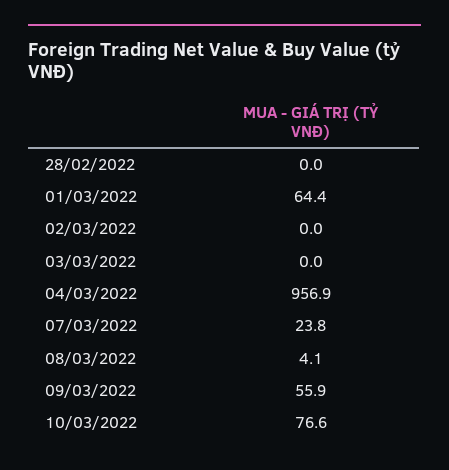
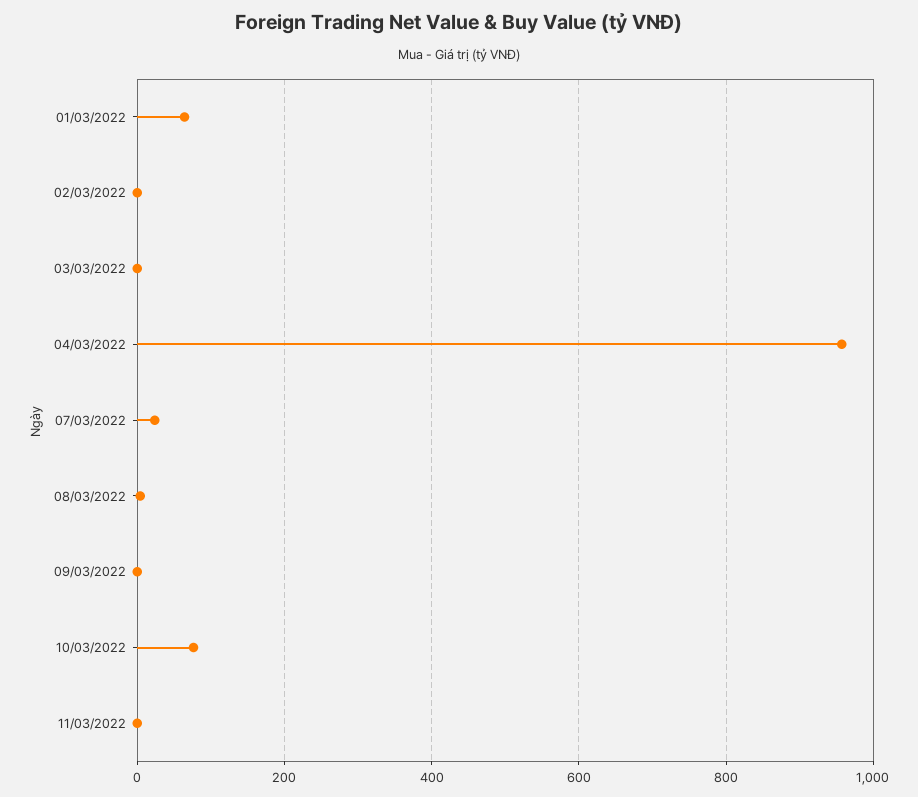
28/02/2022: 0 -> none
09/03/2022: 55.9 -> 0
11/03/2022: none -> 0

